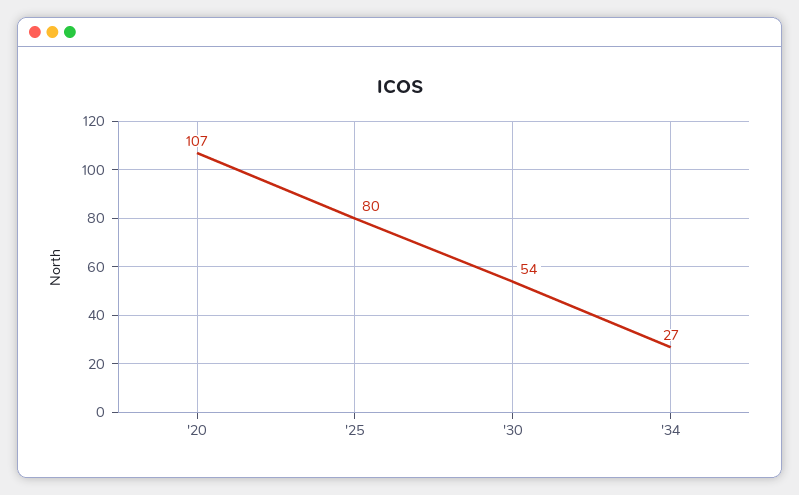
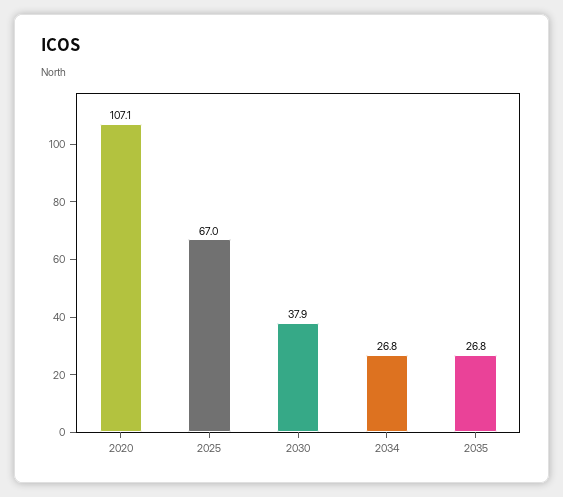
'25: 80 -> 67
'30: 54 -> 37.9
2035: none -> 26.8

